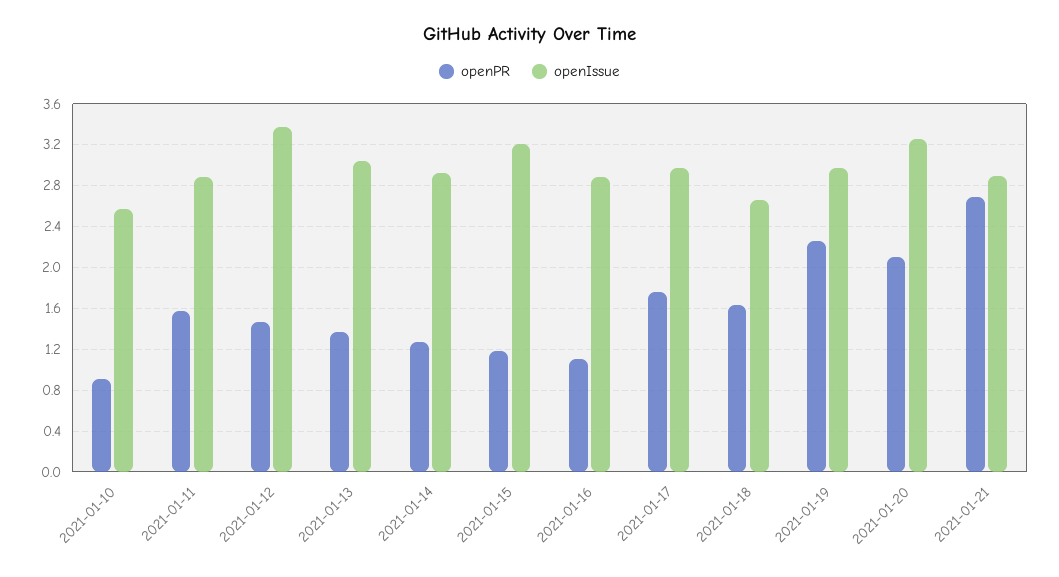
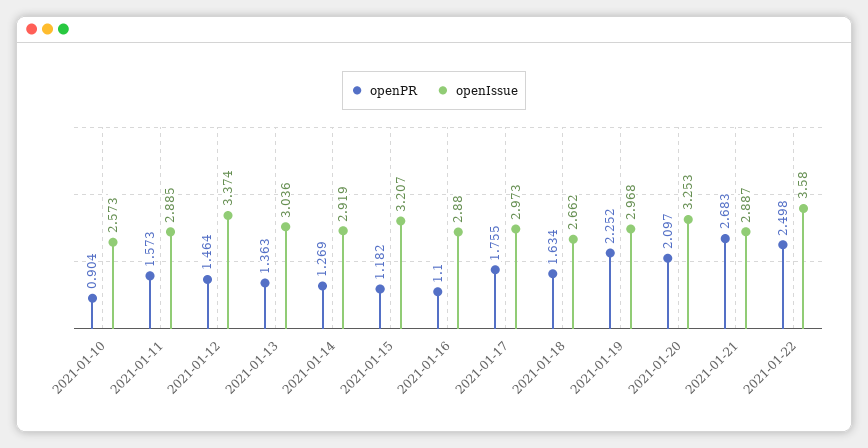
openPR, 2021-01-22: none -> 2.498
openIssue, 2021-01-22: none -> 3.58

